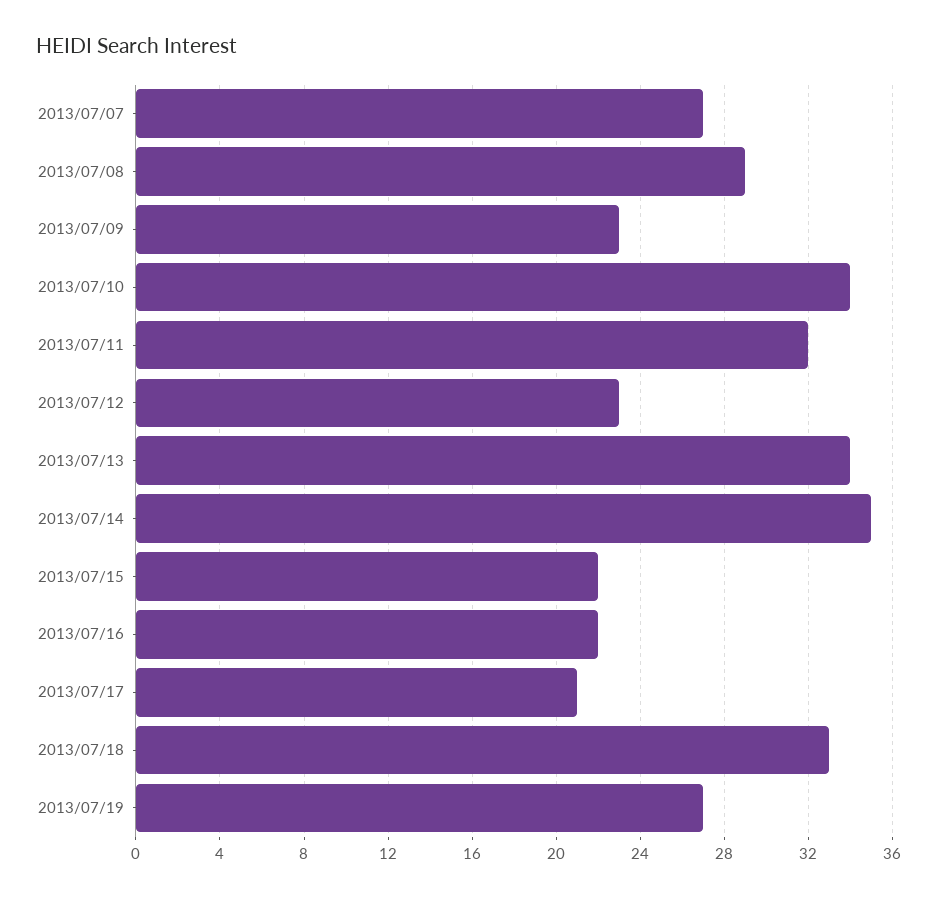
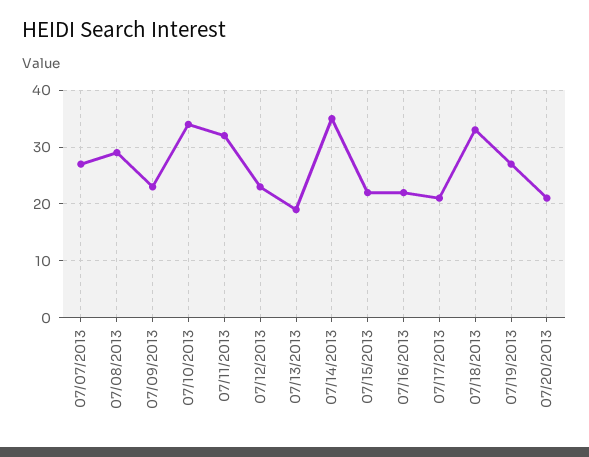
2013/07/13: 34 -> 20
07/20/2013: none -> 20

